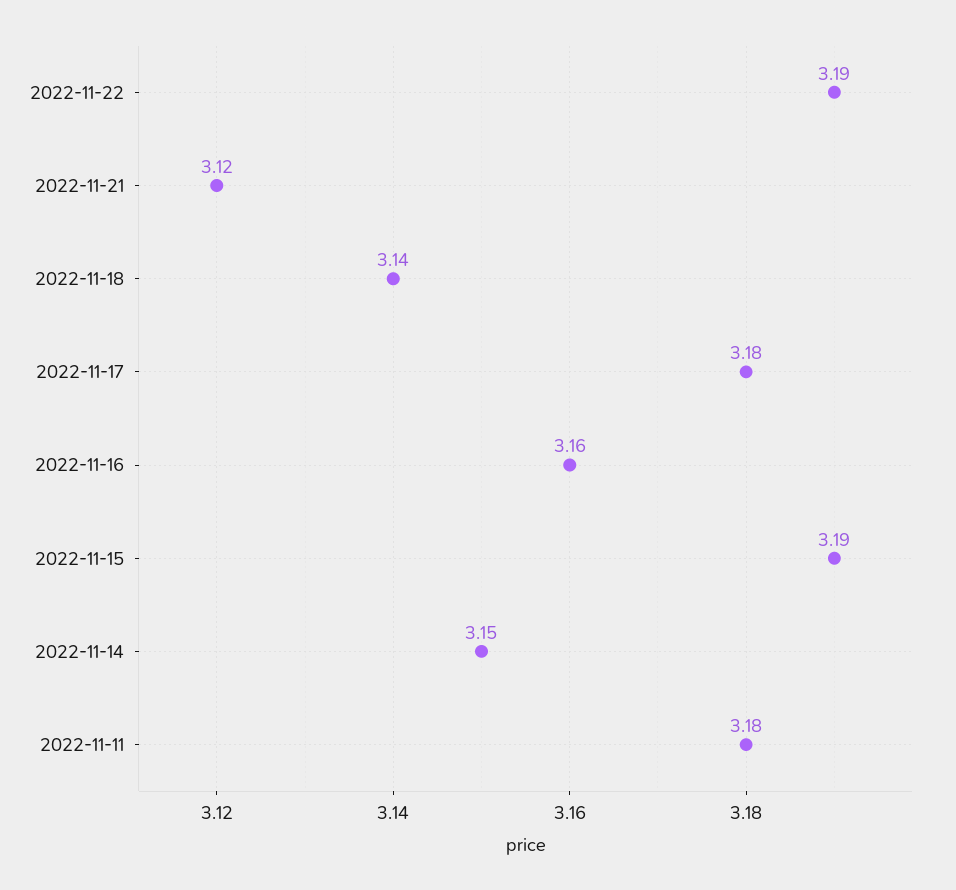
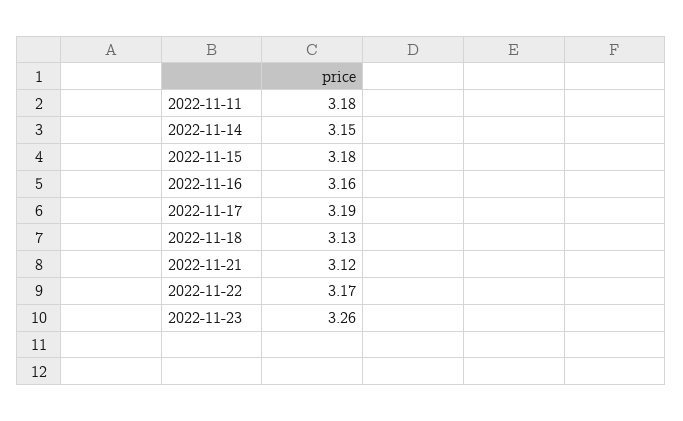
2022-11-22: 3.19 -> 3.17
2022-11-18: 3.14 -> 3.13
2022-11-17: 3.18 -> 3.19
2022-11-15: 3.19 -> 3.18
2022-11-23: none -> 3.26

